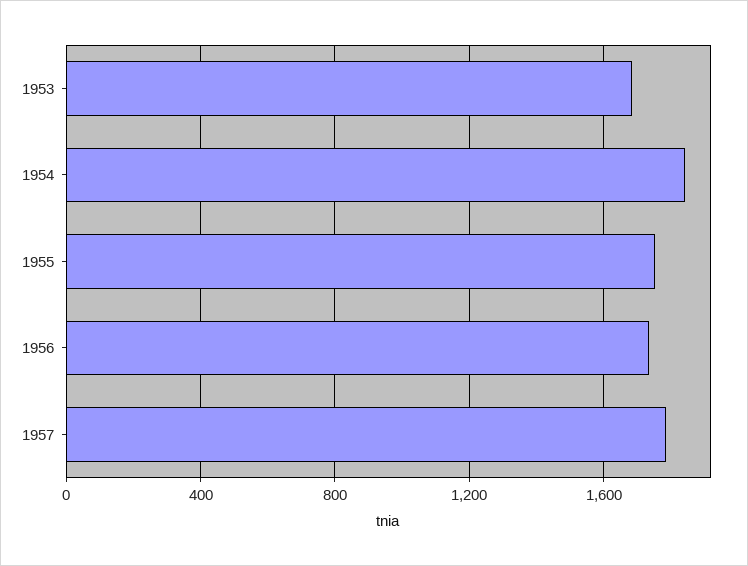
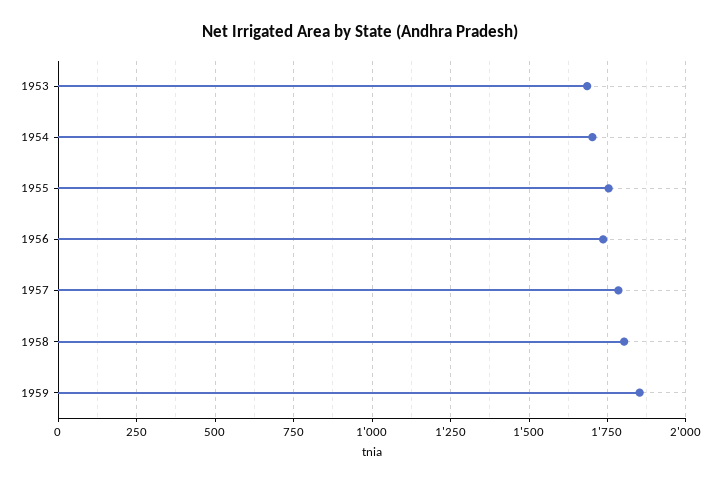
1954: 1850 -> 1700
1958: none -> 1800
1959: none -> 1850

